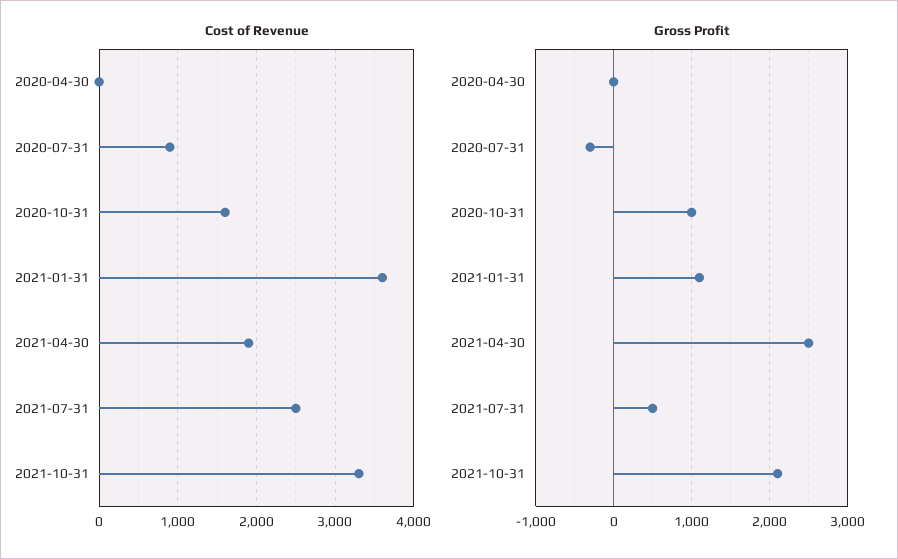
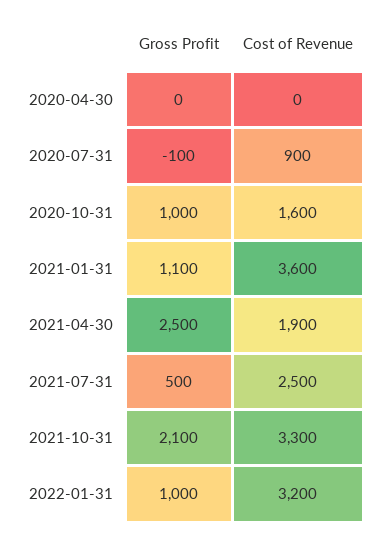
Gross Profit, 2020-07-31: -300 -> -100
Gross Profit, 2022-01-31: none -> 1000
Cost of Revenue, 2022-01-31: none -> 3200

